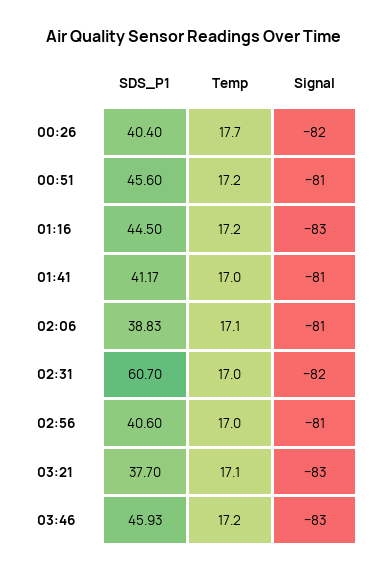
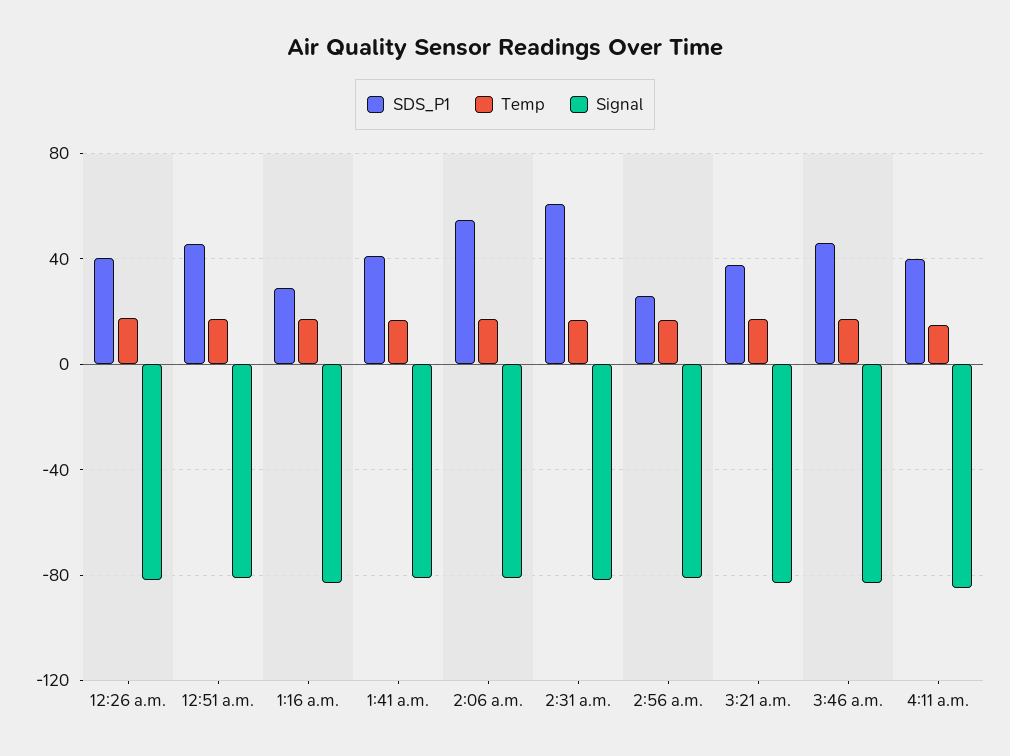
SDS_P1, 01:16: 44.5 -> 30
SDS_P1, 02:06: 38.83 -> 55
SDS_P1, 02:56: 40.6 -> 25
SDS_P1, 4:11 a.m.: none -> 40
Temp, 4:11 a.m.: none -> 15
Signal, 4:11 a.m.: none -> -85

